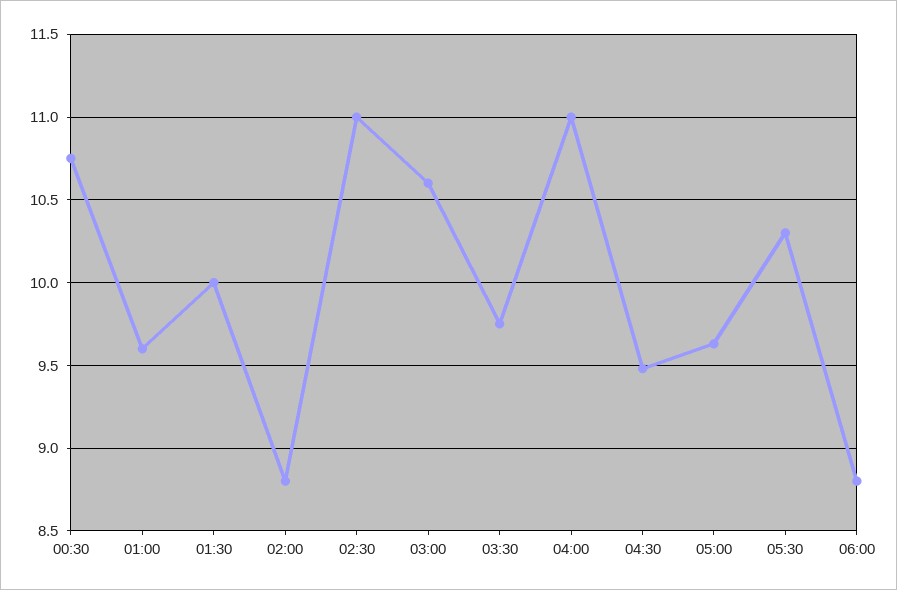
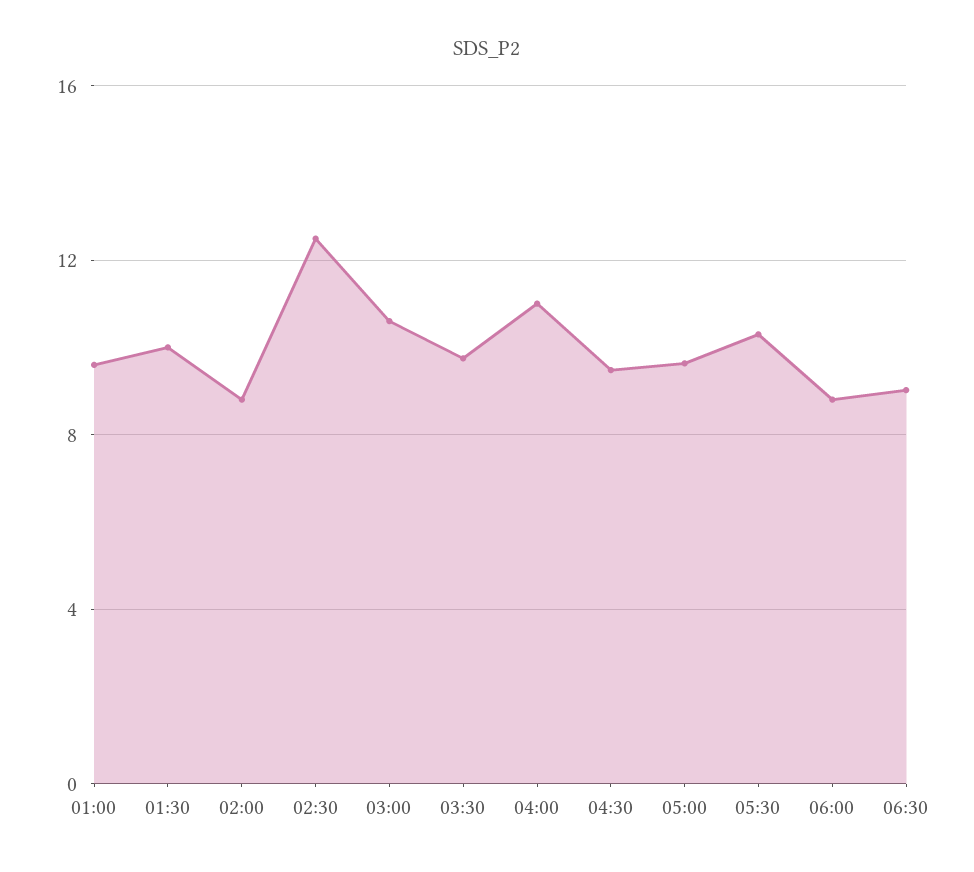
00:30: 10.75 -> none
02:30: 11 -> 12.5
06:30: none -> 9

